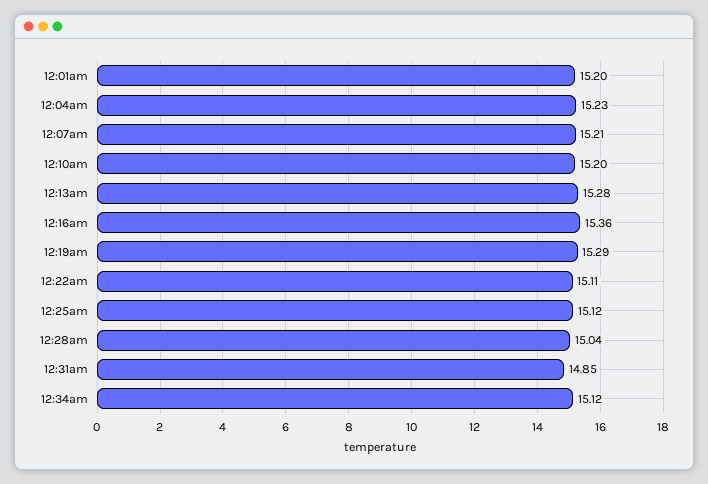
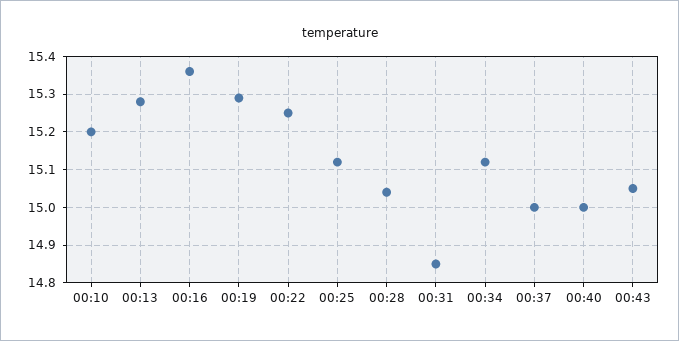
12:01am: 15.2 -> none
12:04am: 15.23 -> none
12:07am: 15.21 -> none
12:22am: 15.11 -> 15.25
00:37: none -> 15
00:40: none -> 15
00:43: none -> 15.05

